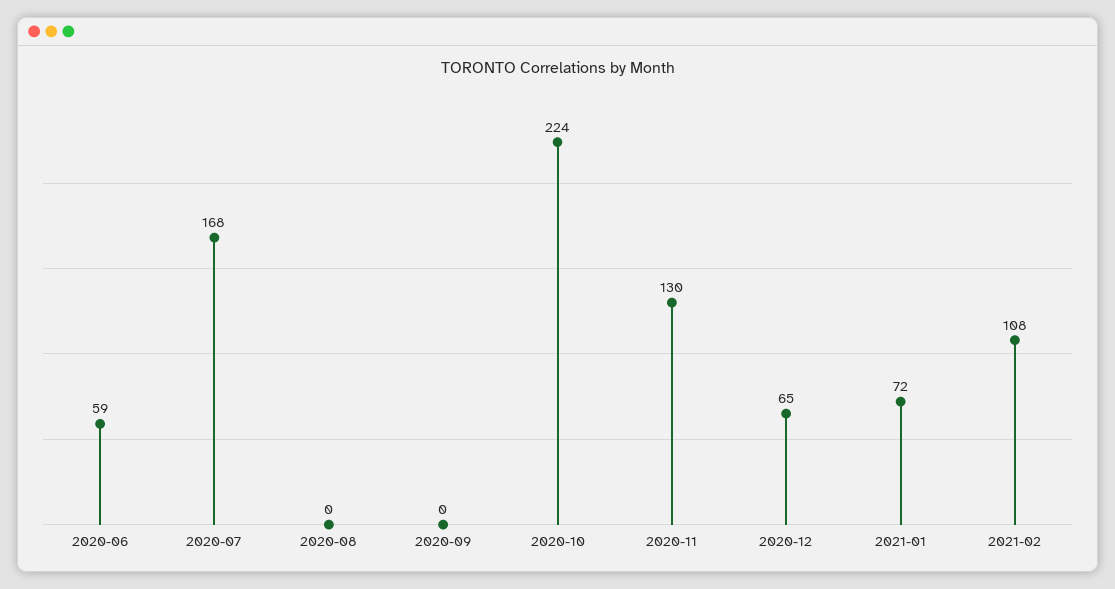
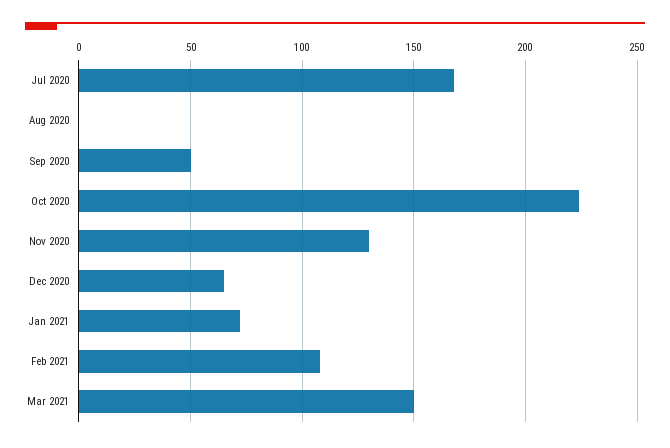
2020-06: 59 -> none
2020-09: 0 -> 50
Mar 2021: none -> 150

